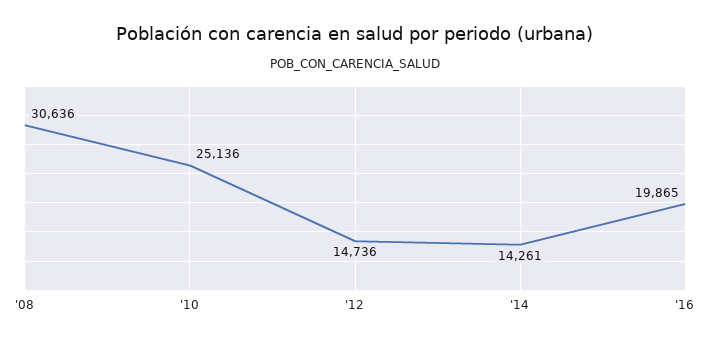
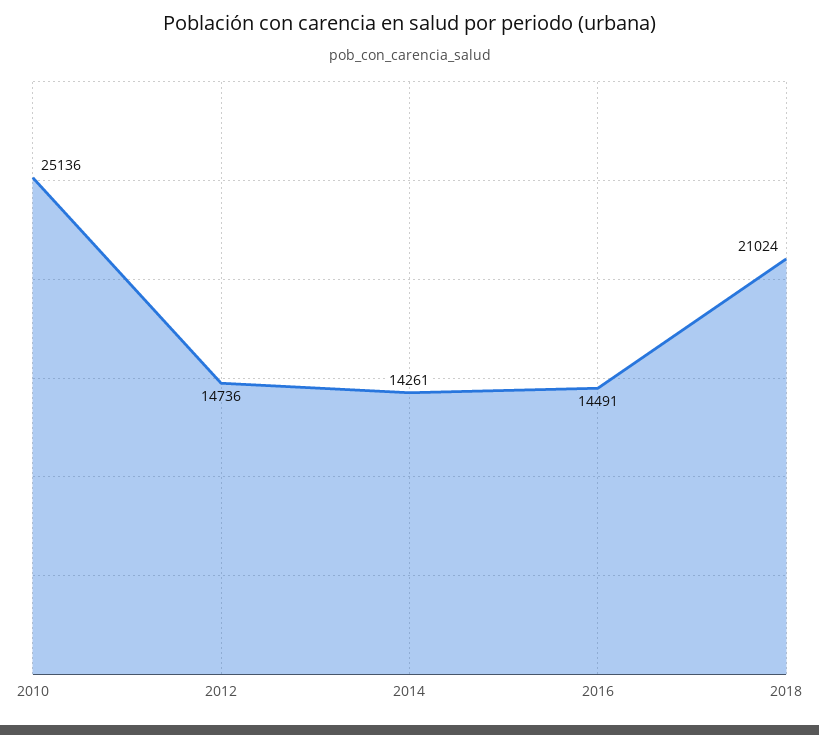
'08: 30636 -> none
'16: 19865 -> 14491
2018: none -> 21024

